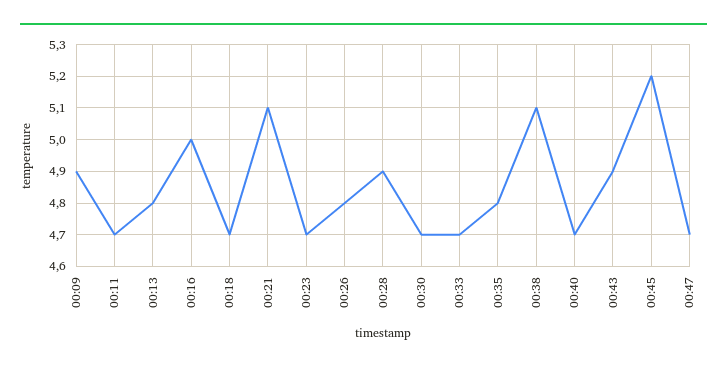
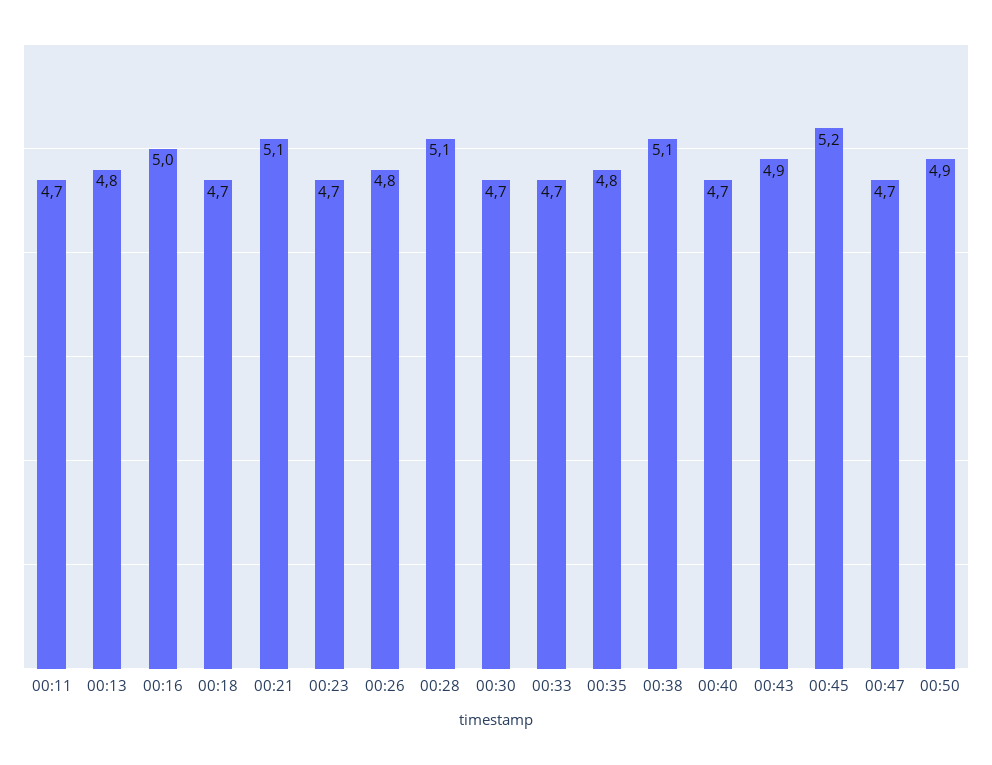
00:09: 4.9 -> none
00:28: 4.9 -> 5.1
00:50: none -> 4.9

